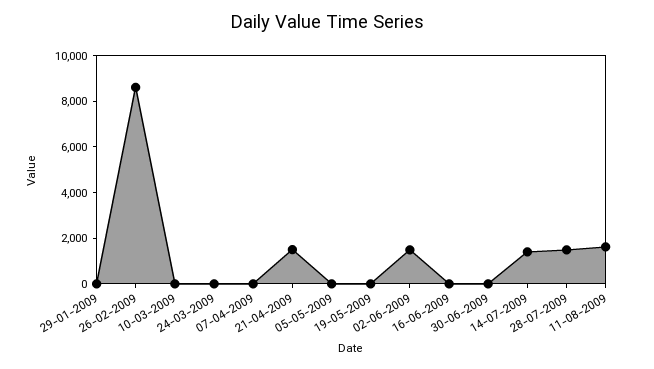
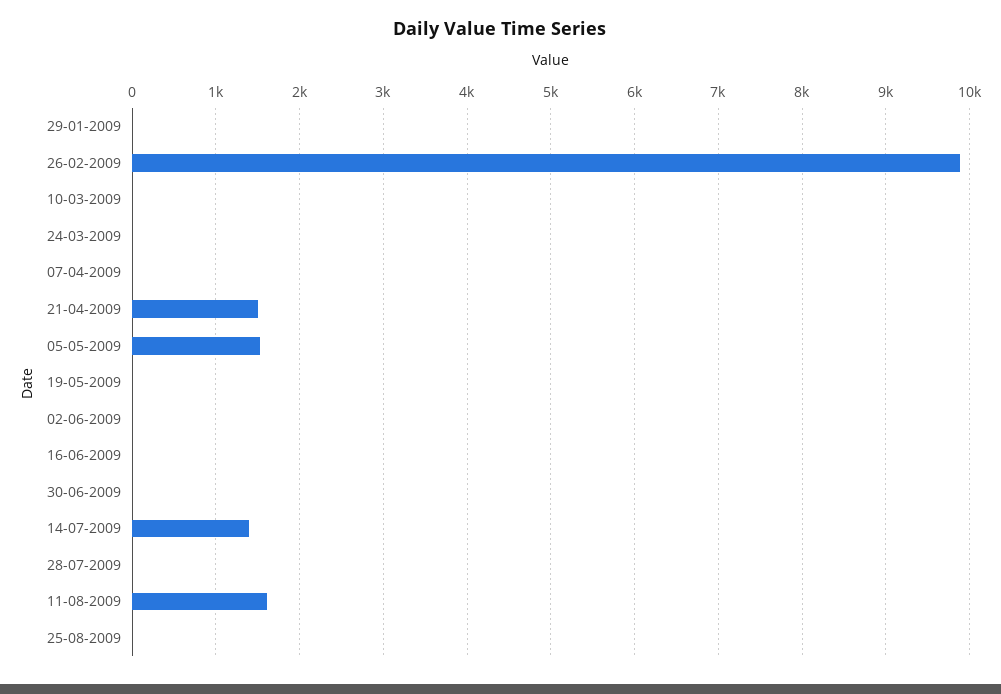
26-02-2009: 8500 -> 9900
05-05-2009: 0 -> 1500
02-06-2009: 1500 -> 0
28-07-2009: 1500 -> 0
25-08-2009: none -> 0

